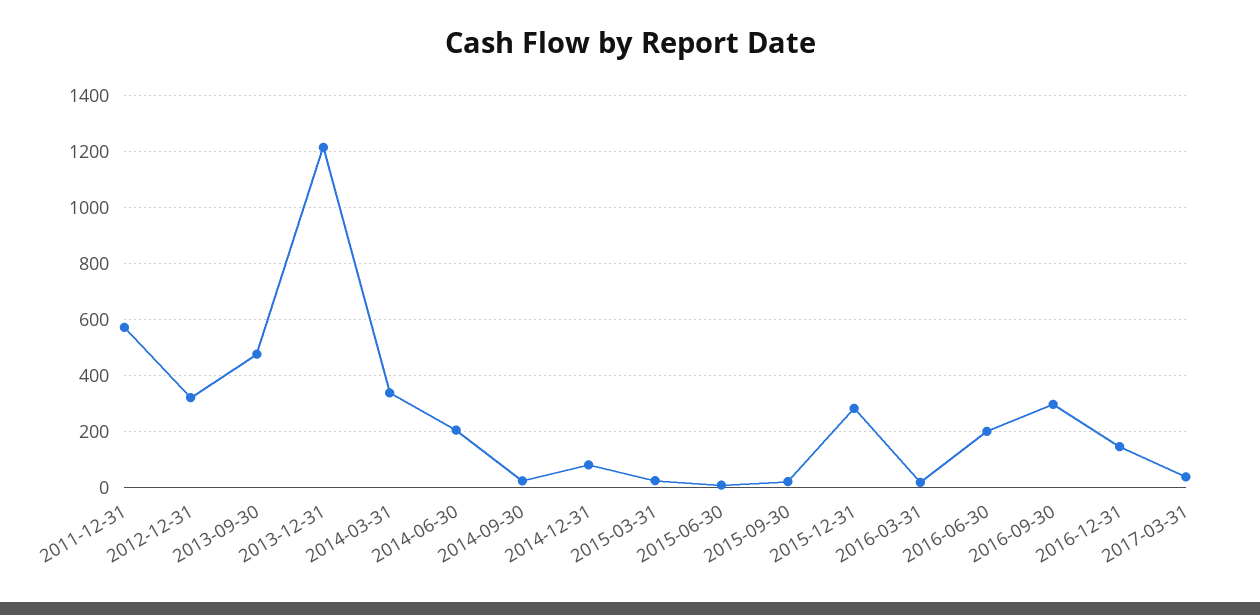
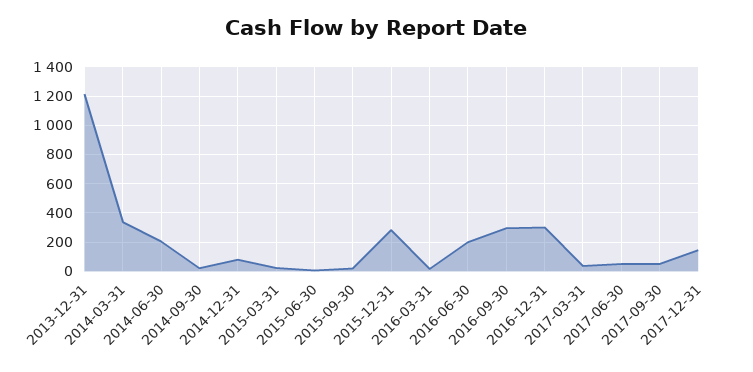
2011-12-31: 575 -> none
2012-12-31: 325 -> none
2013-09-30: 475 -> none
2016-12-31: 150 -> 300
2017-06-30: none -> 50
2017-09-30: none -> 50
2017-12-31: none -> 150

